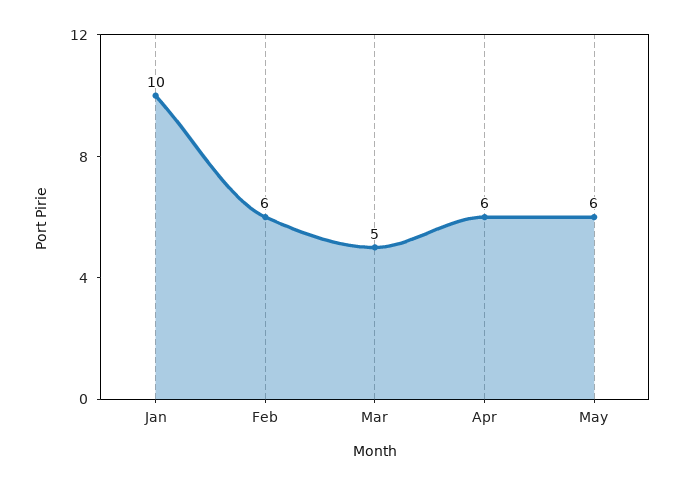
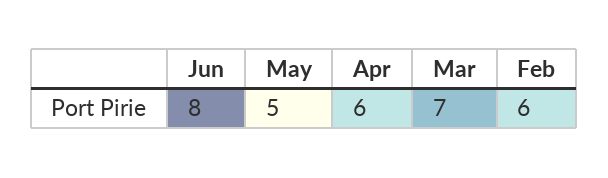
Jan: 10 -> none
Mar: 5 -> 7
May: 6 -> 5
Jun: none -> 8

